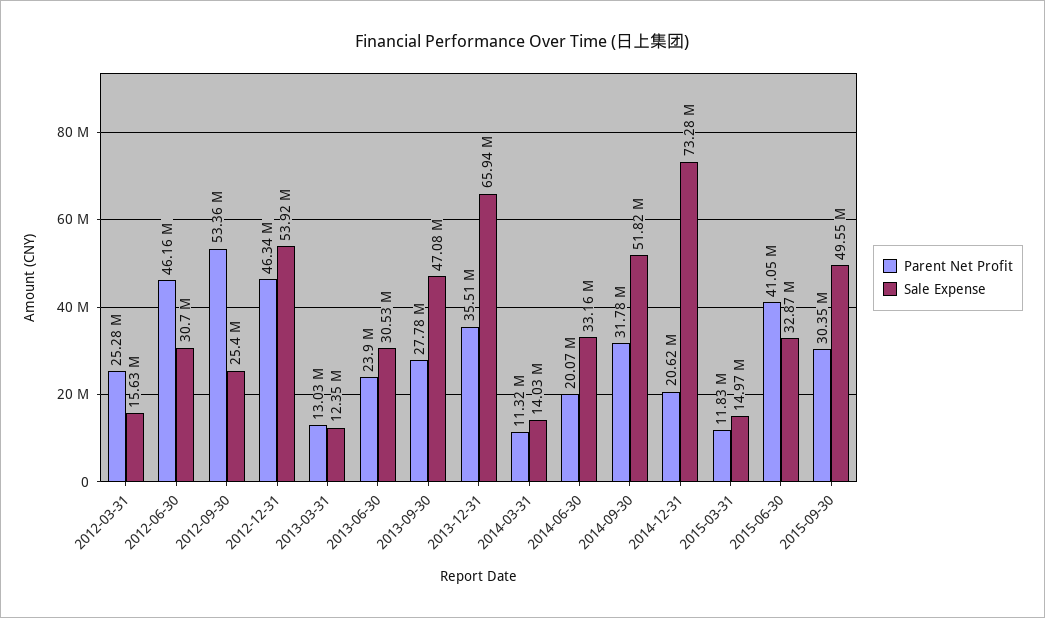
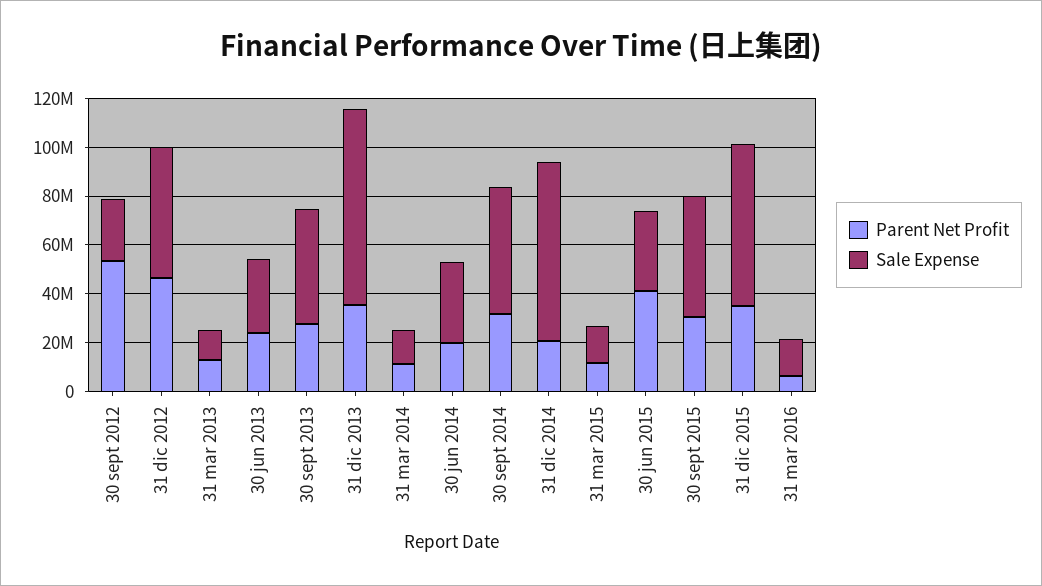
Parent Net Profit, 2012-03-31: 25280000 -> none
Sale Expense, 2012-03-31: 15630000 -> none
Parent Net Profit, 2012-06-30: 46160000 -> none
Sale Expense, 2012-06-30: 30700000 -> none
Sale Expense, 2013-12-31: 65940000 -> 80000000
Parent Net Profit, 31 dic 2015: none -> 35000000
Sale Expense, 31 dic 2015: none -> 65000000
Parent Net Profit, 31 mar 2016: none -> 5000000
Sale Expense, 31 mar 2016: none -> 15000000

